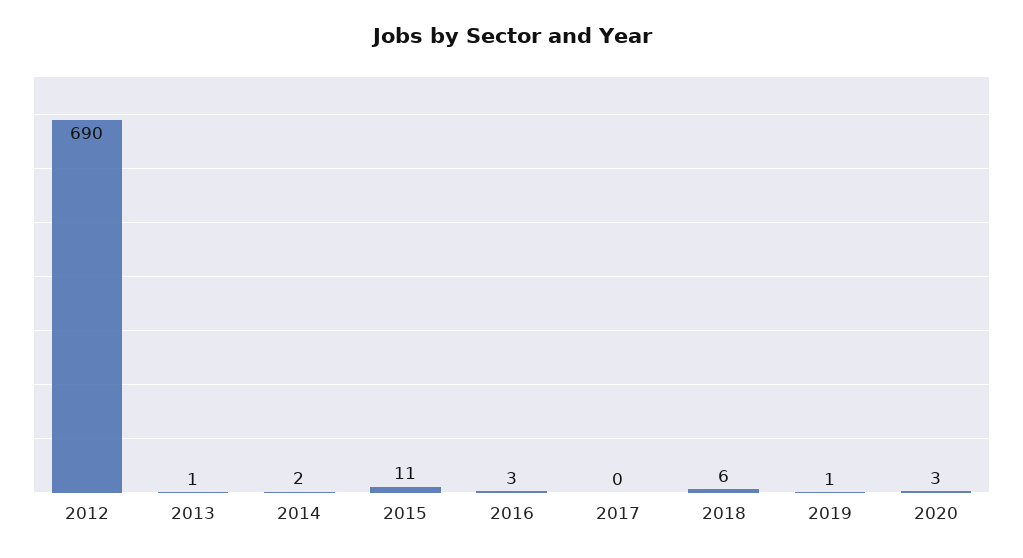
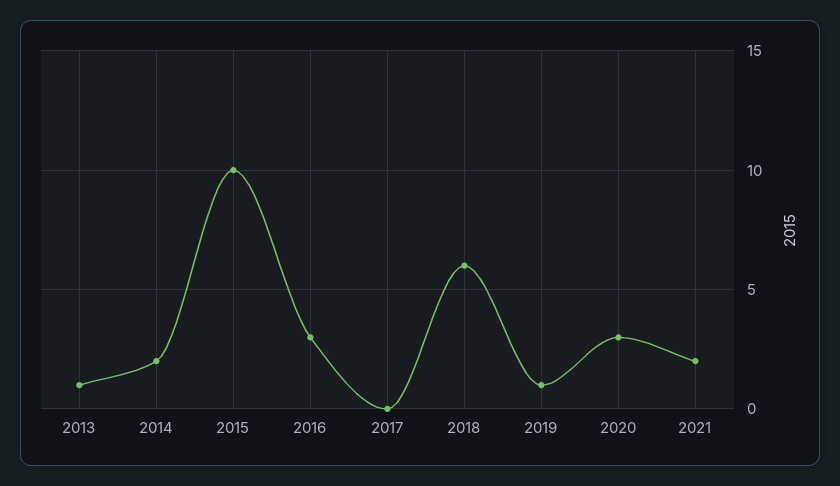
2012: 690 -> none
2015: 11 -> 10
2021: none -> 2

